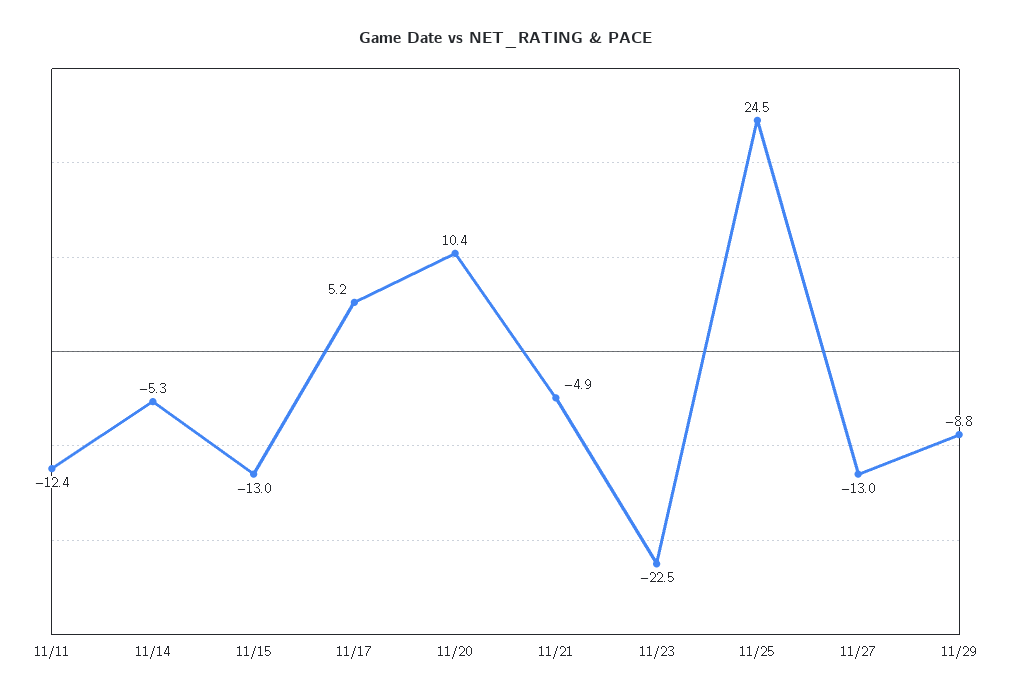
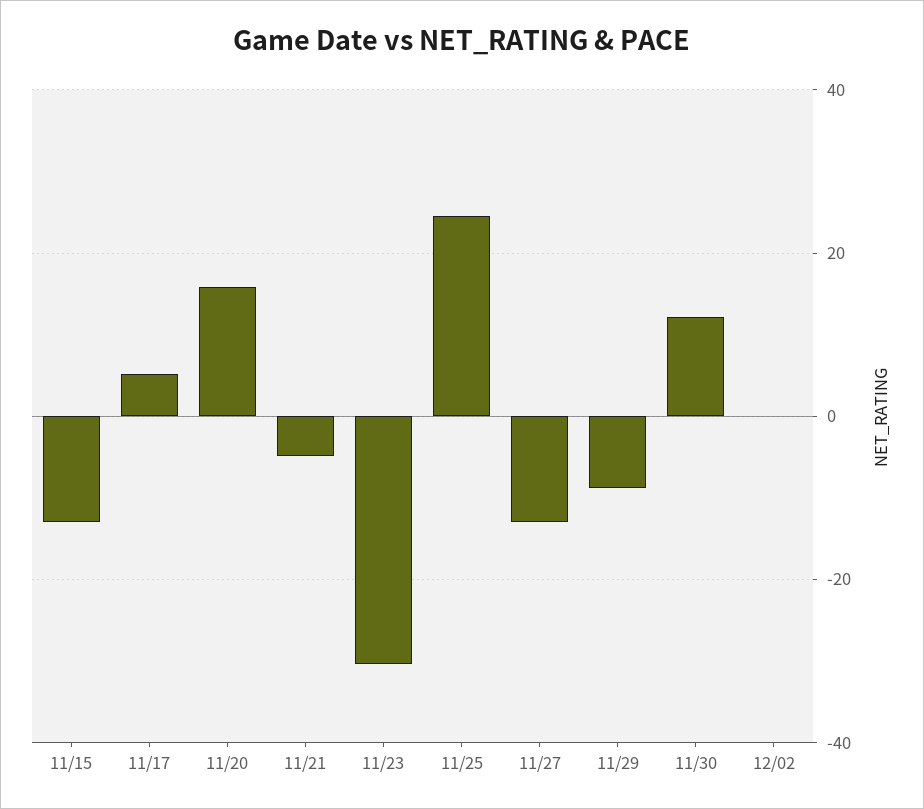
11/11: -12.4 -> none
11/14: -5.3 -> none
11/20: 10.4 -> 16
11/23: -22.5 -> -30
11/30: none -> 12
12/02: none -> 0

